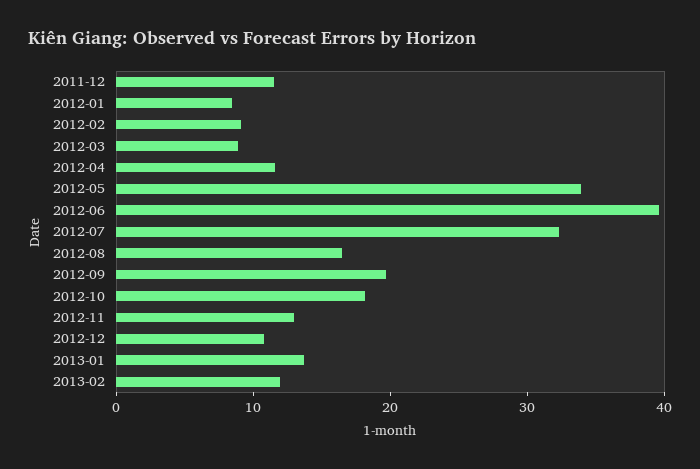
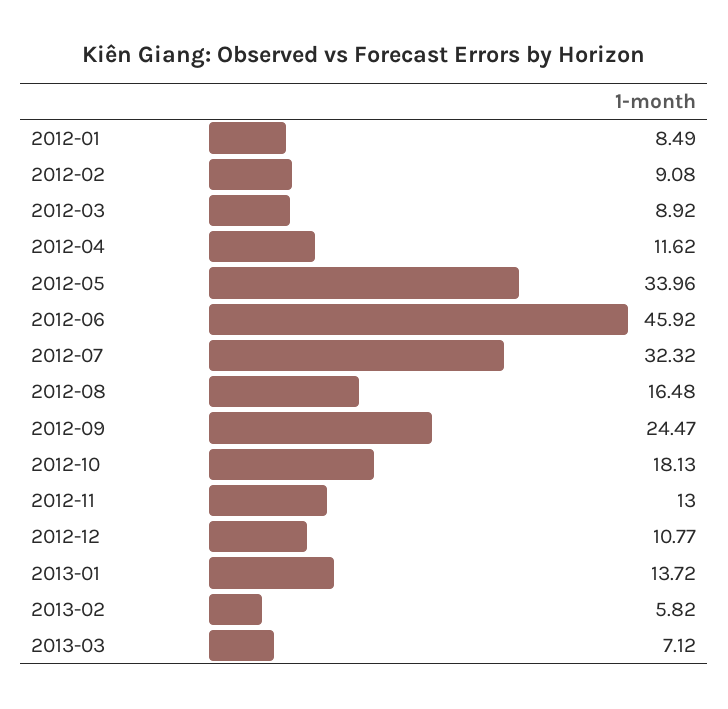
2011-12: 12 -> none
2012-06: 40 -> 45.92
2012-09: 20 -> 24.47
2013-02: 12 -> 5.82
2013-03: none -> 7.12

